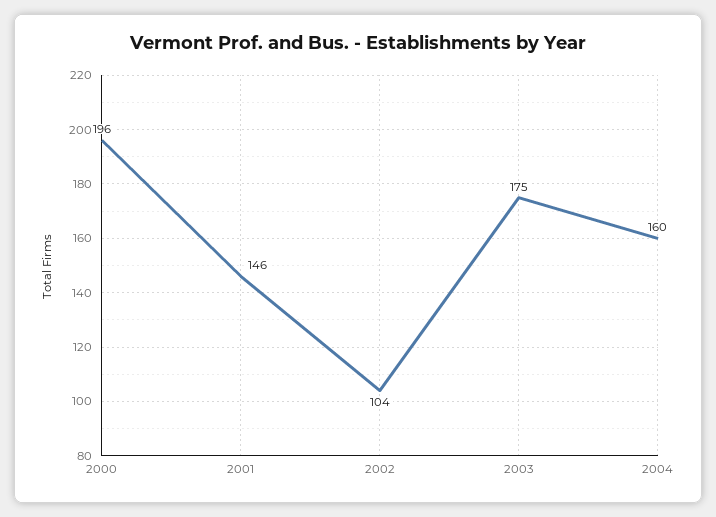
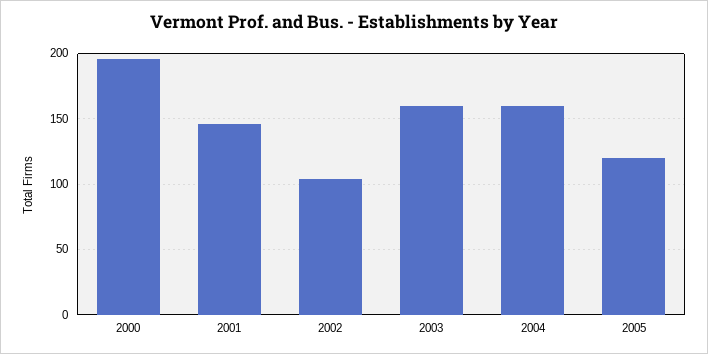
2003: 175 -> 160
2005: none -> 120

